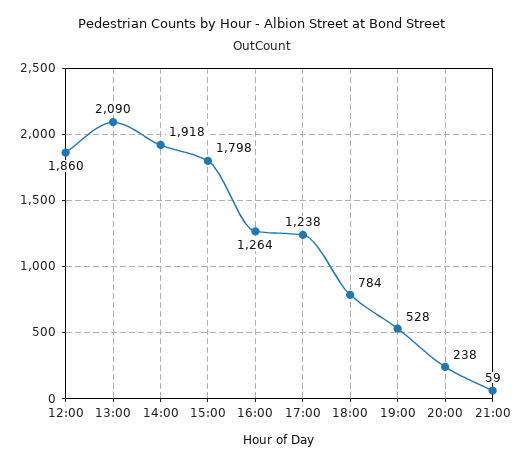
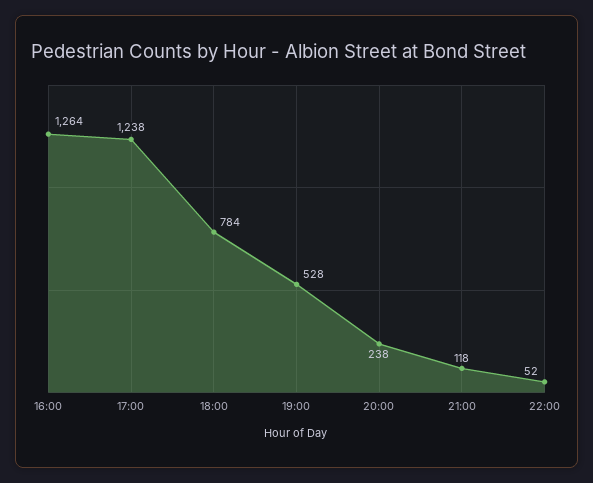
12:00: 1860 -> none
13:00: 2090 -> none
14:00: 1918 -> none
15:00: 1798 -> none
21:00: 59 -> 118
22:00: none -> 52

